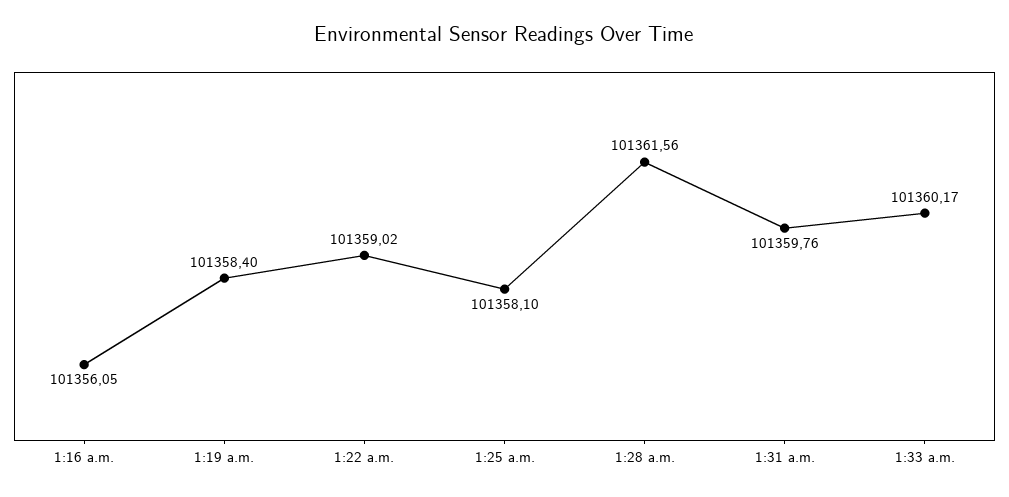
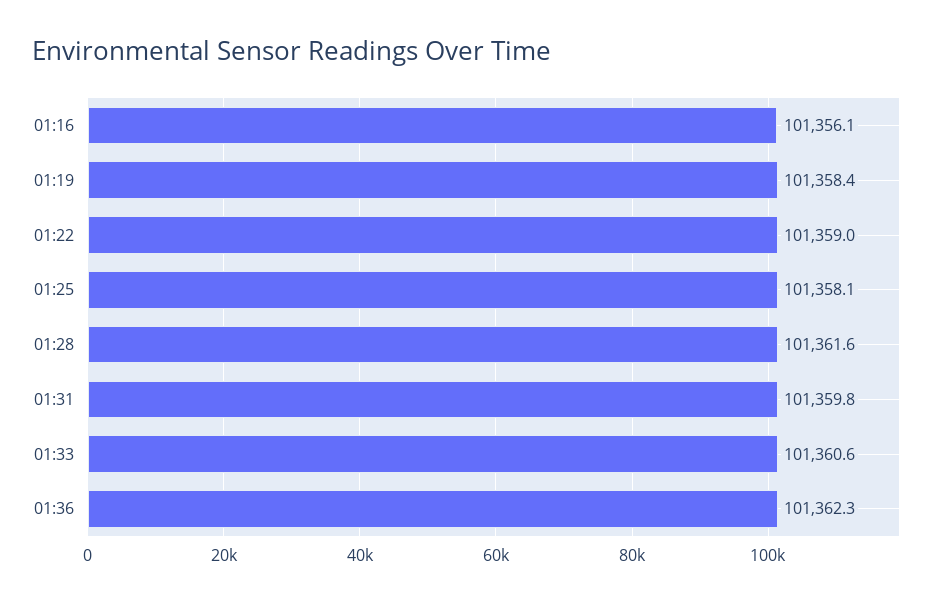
1:33 a.m.: 101360.17 -> 101360.6
01:36: none -> 101362.3

